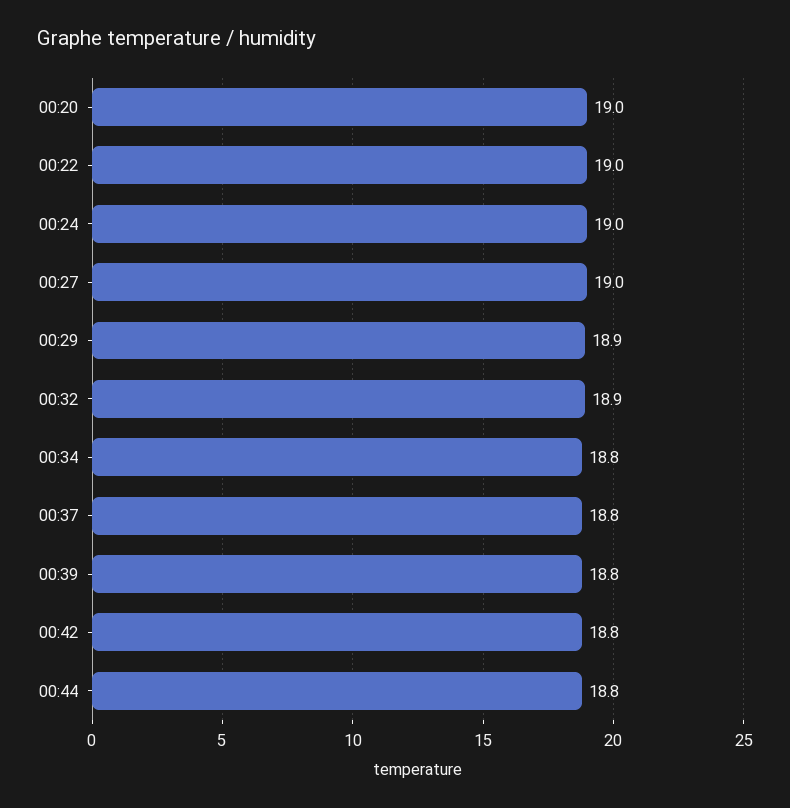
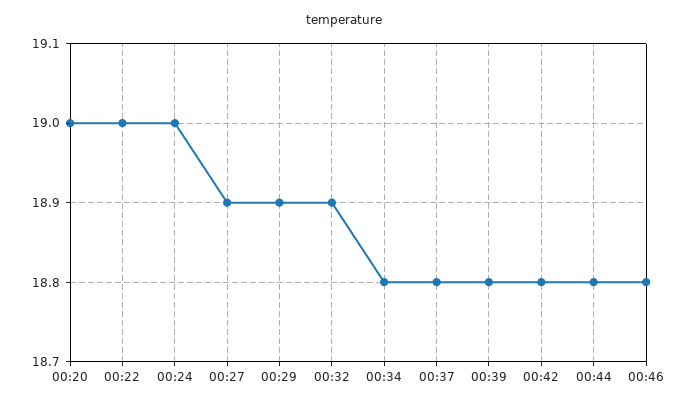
00:27: 19 -> 18.9
00:46: none -> 18.8

